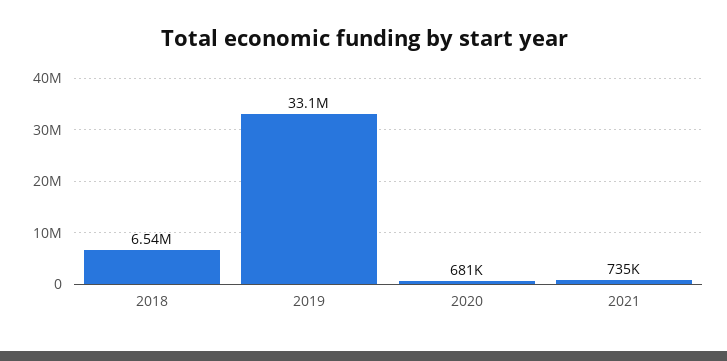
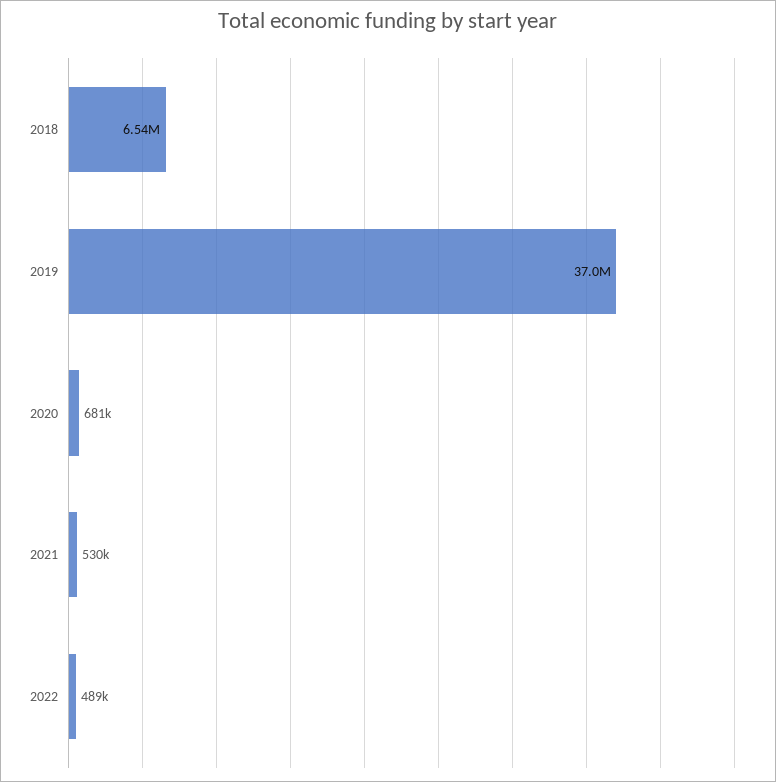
2019: 33100000 -> 37000000
2021: 735000 -> 530000
2022: none -> 489000

